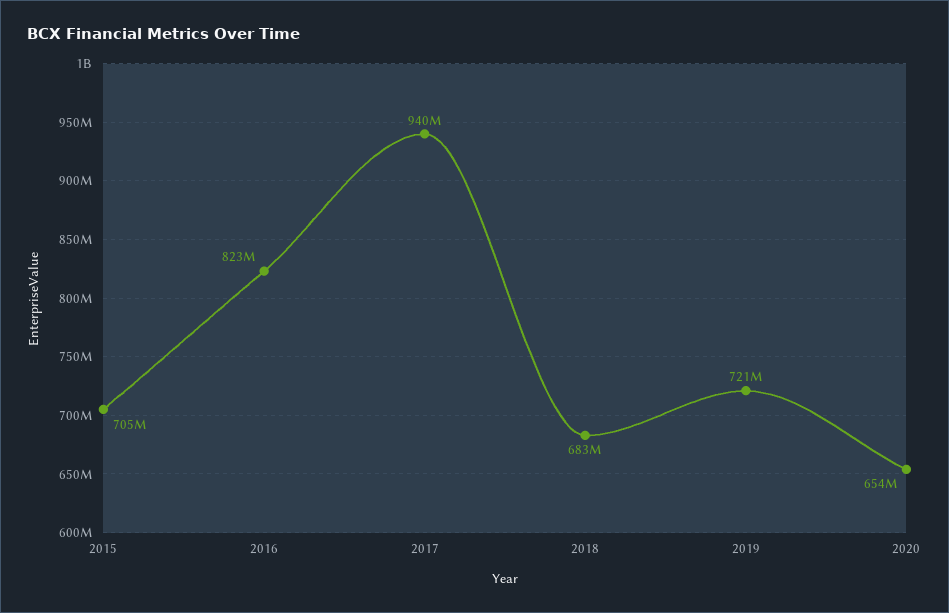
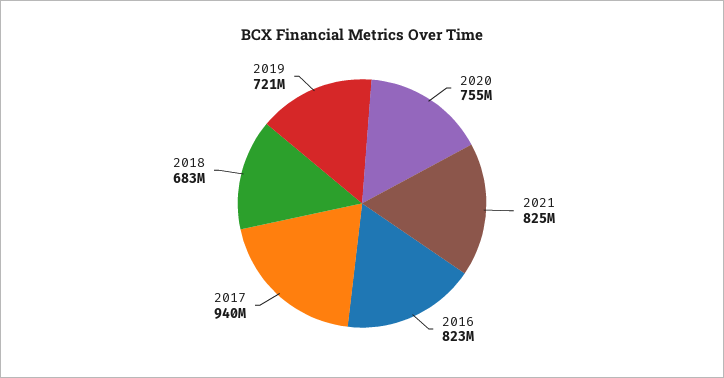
2015: 705000000 -> none
2020: 654000000 -> 755000000
2021: none -> 825000000

